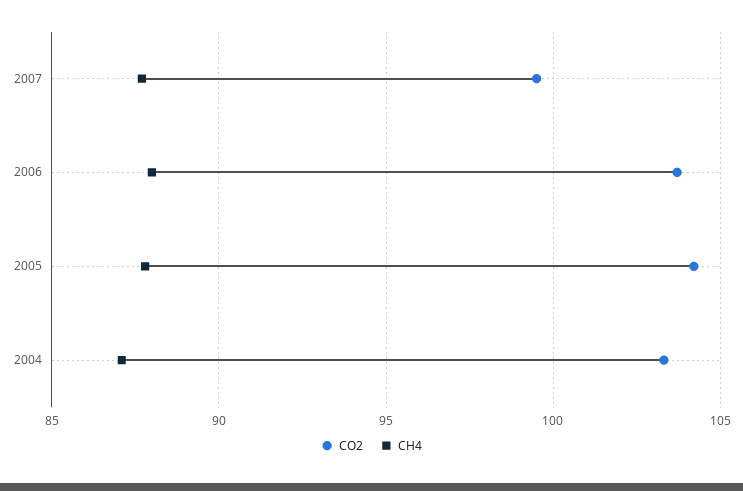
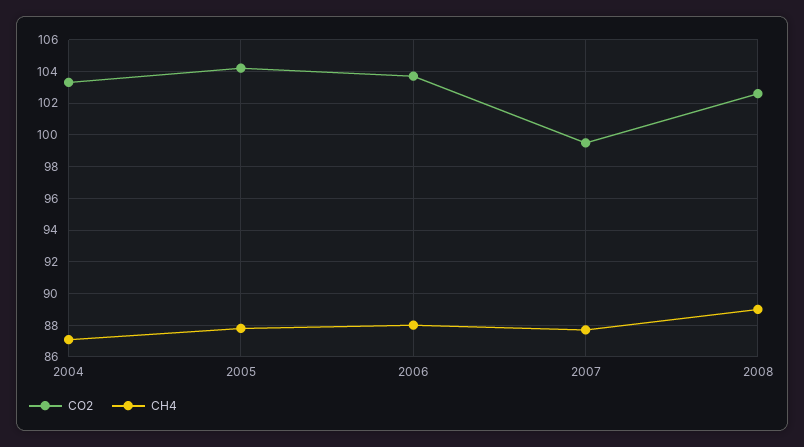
CO2, 2008: none -> 102.5
CH4, 2008: none -> 89

